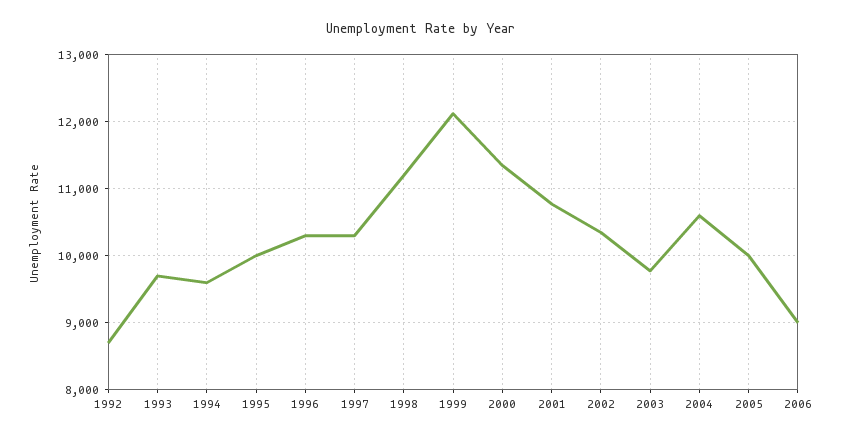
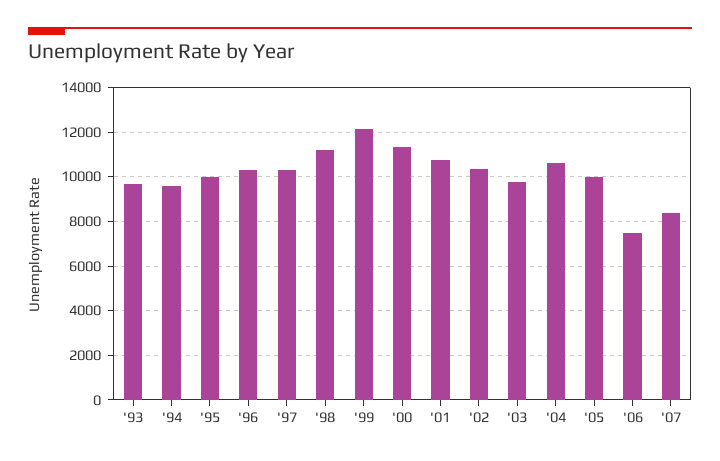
1992: 8700 -> none
2006: 9000 -> 7500
'07: none -> 8500

